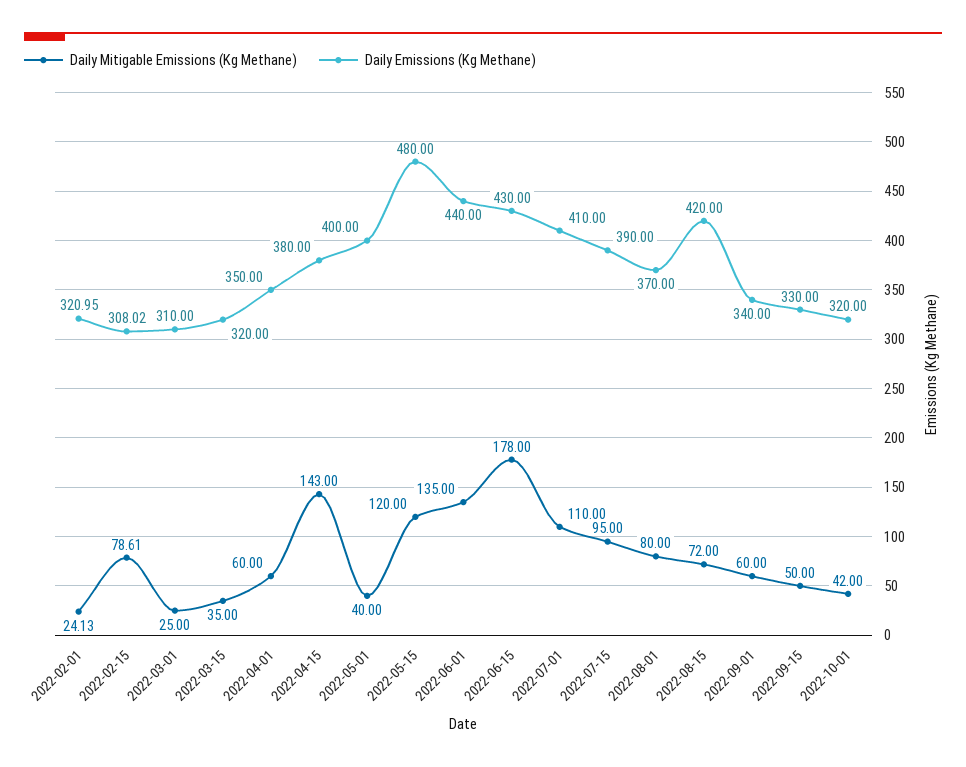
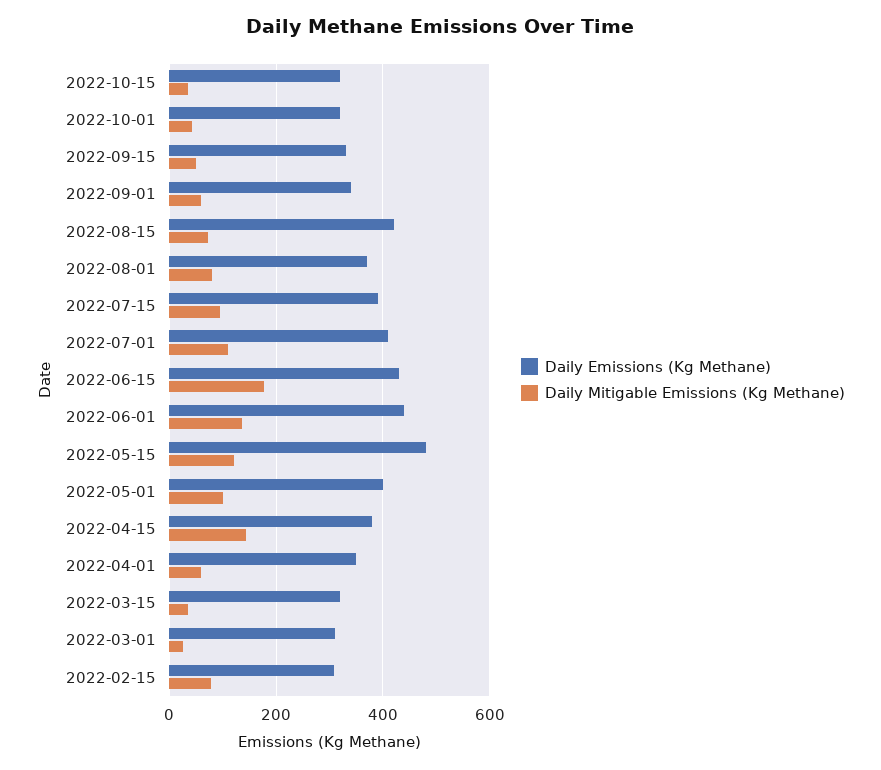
Daily Mitigable Emissions (Kg Methane), 2022-02-01: 24.13 -> none
Daily Emissions (Kg Methane), 2022-02-01: 320.95 -> none
Daily Mitigable Emissions (Kg Methane), 2022-05-01: 40 -> 100
Daily Emissions (Kg Methane), 2022-10-15: none -> 320
Daily Mitigable Emissions (Kg Methane), 2022-10-15: none -> 40

